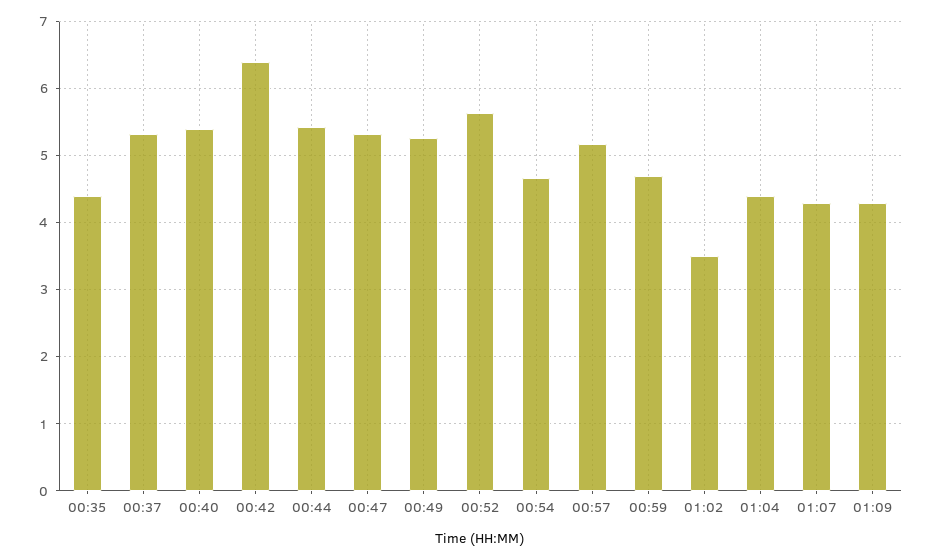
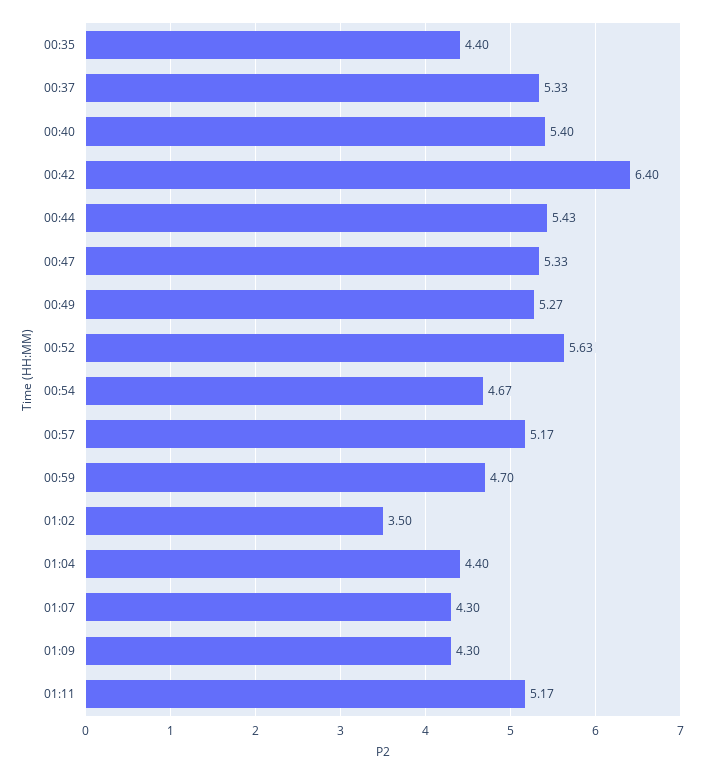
01:11: none -> 5.17

